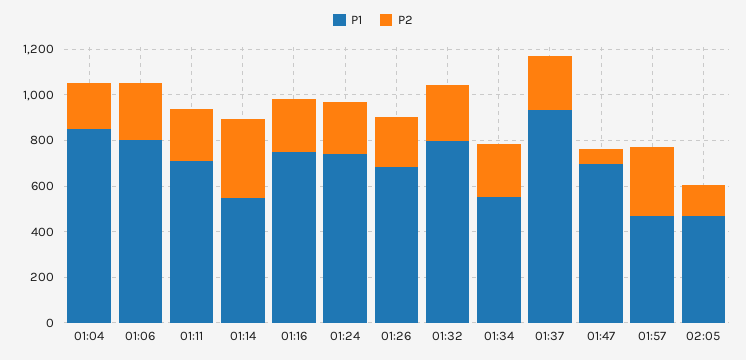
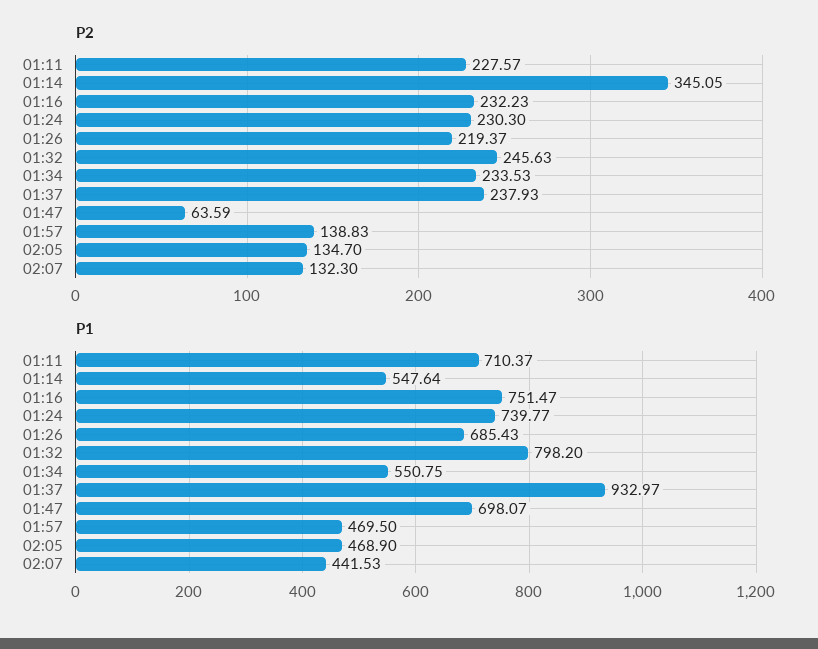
P1, 01:04: 850 -> none
P2, 01:04: 200 -> none
P1, 01:06: 800 -> none
P2, 01:06: 250 -> none
P2, 01:57: 300 -> 138.83
P2, 02:07: none -> 132.3
P1, 02:07: none -> 441.53

